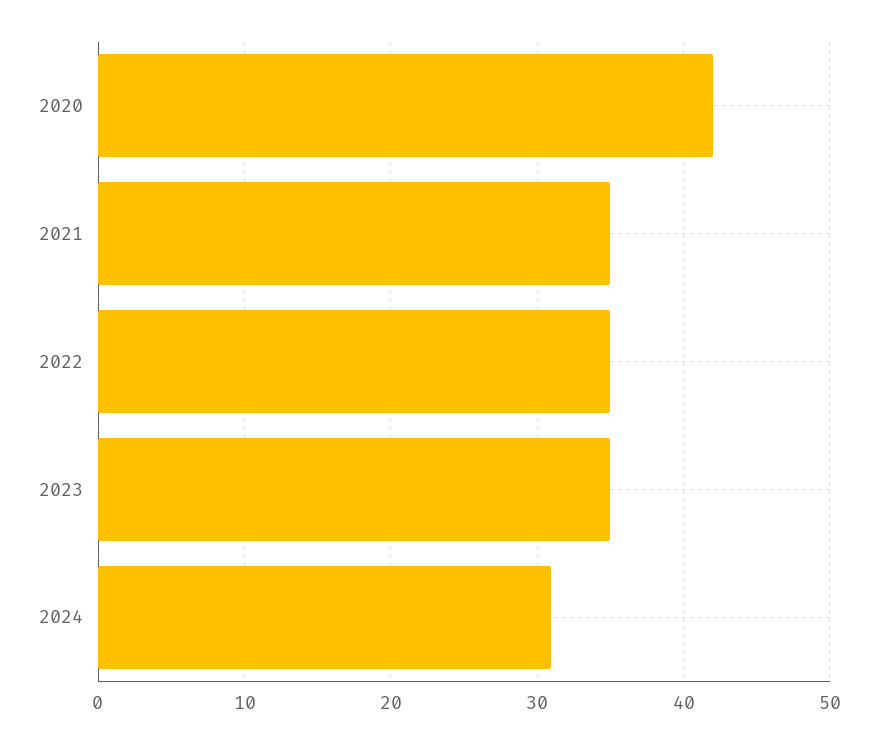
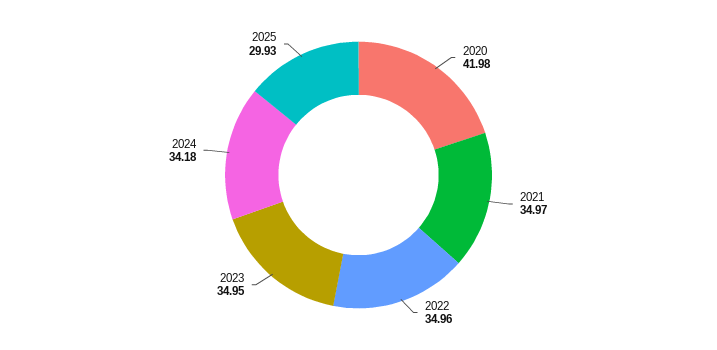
2024: 31 -> 34.18
2025: none -> 29.93

